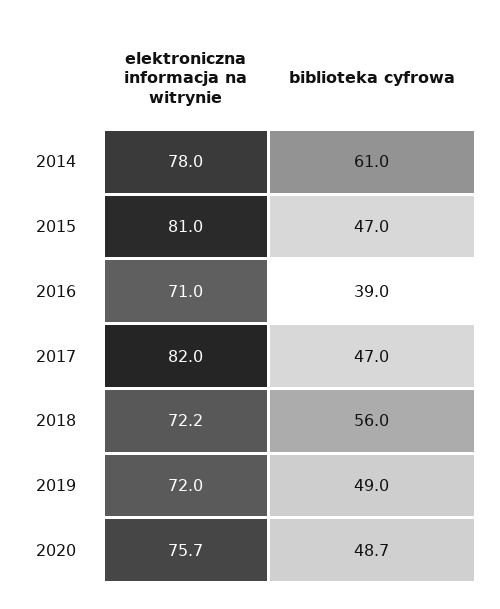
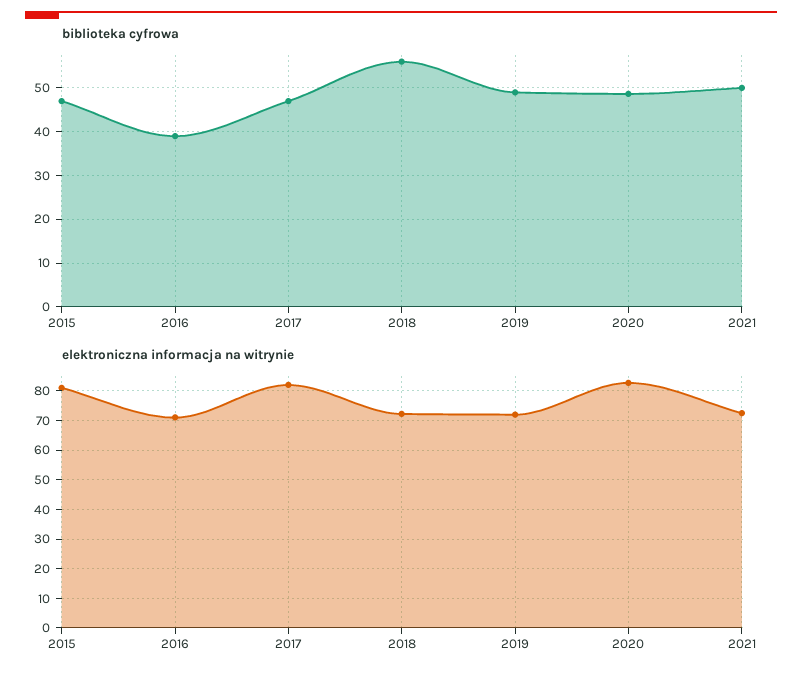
elektroniczna informacja na witrynie, 2014: 78 -> none
biblioteka cyfrowa, 2014: 61 -> none
elektroniczna informacja na witrynie, 2020: 75.7 -> 82.5
biblioteka cyfrowa, 2021: none -> 50
elektroniczna informacja na witrynie, 2021: none -> 72.5

